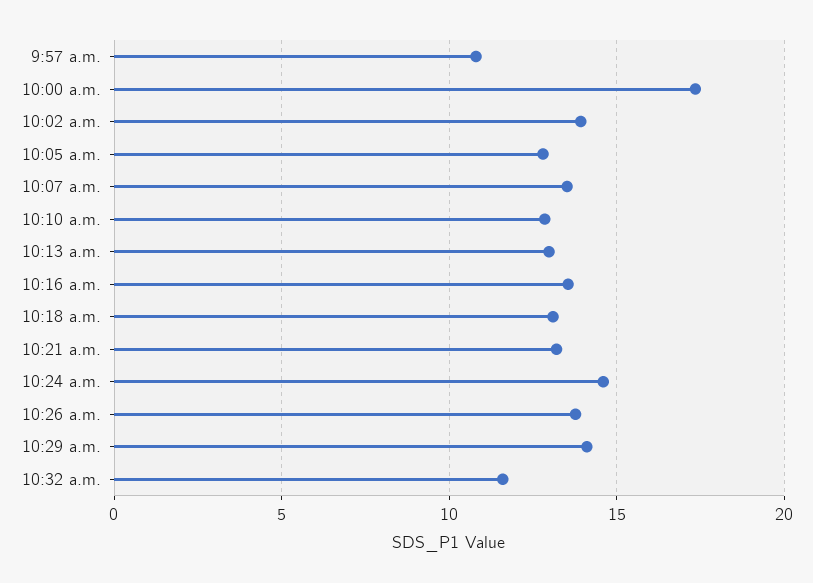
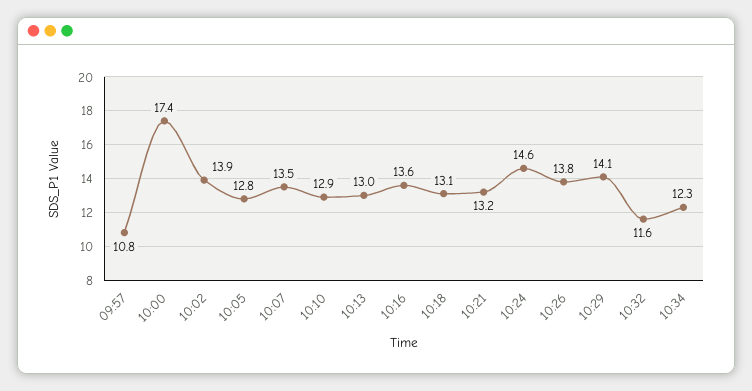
10:34: none -> 12.3

